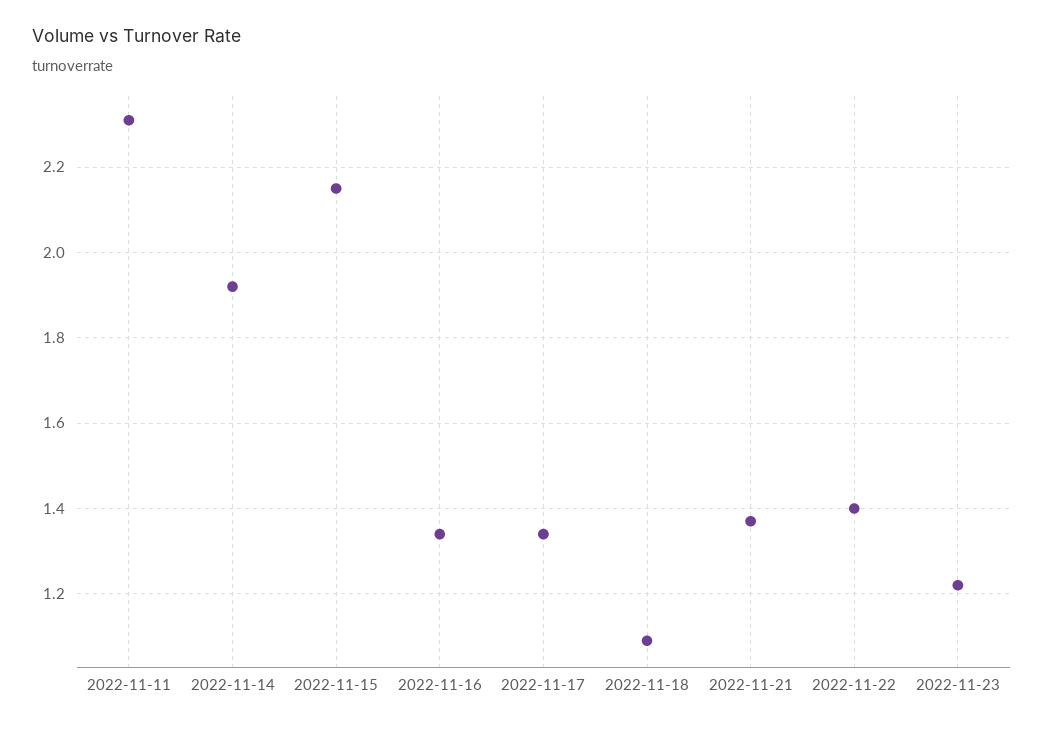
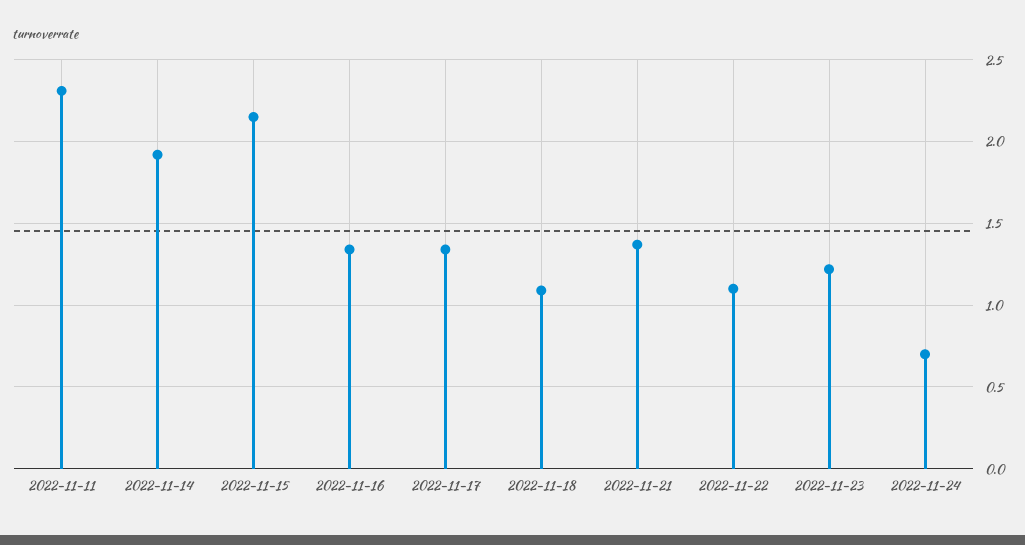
2022-11-22: 1.4 -> 1.1
2022-11-24: none -> 0.7

